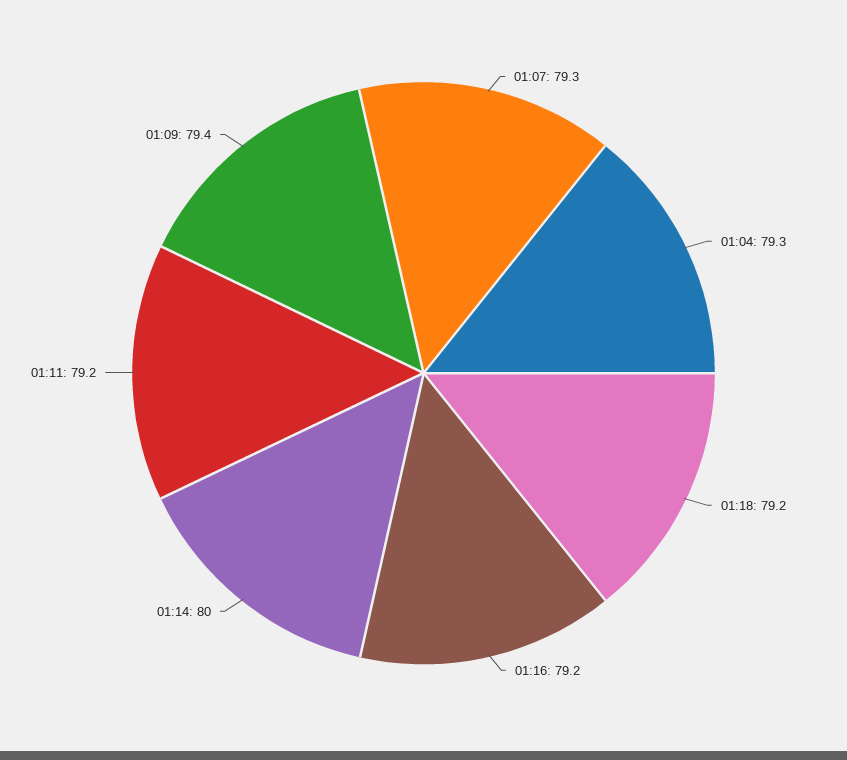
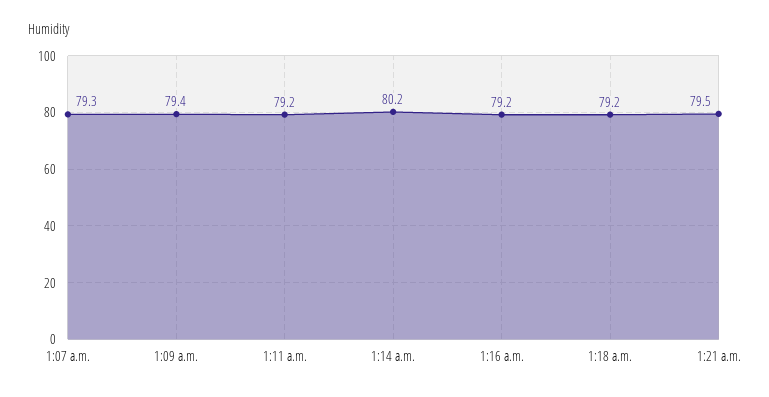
01:04: 79.3 -> none
01:14: 80 -> 80.2
1:21 a.m.: none -> 79.5

